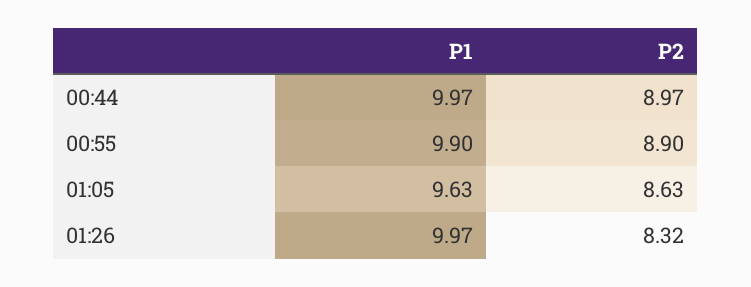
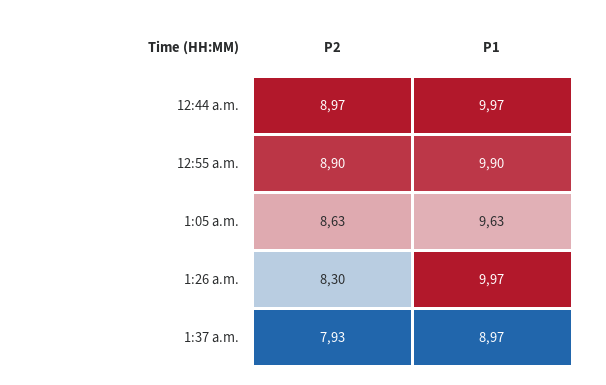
P2, 01:26: 8.32 -> 8.3
P2, 1:37 a.m.: none -> 7.93
P1, 1:37 a.m.: none -> 8.97

